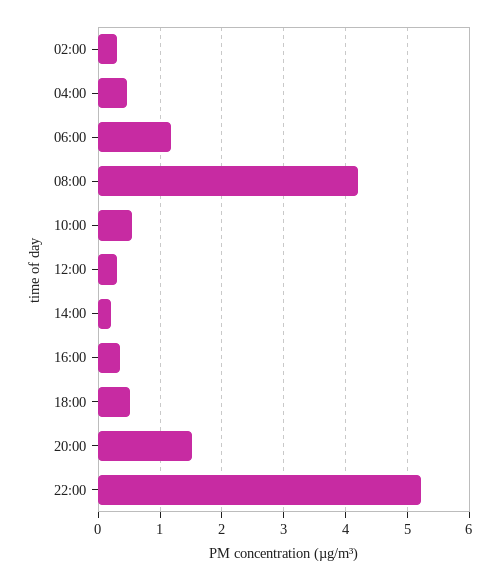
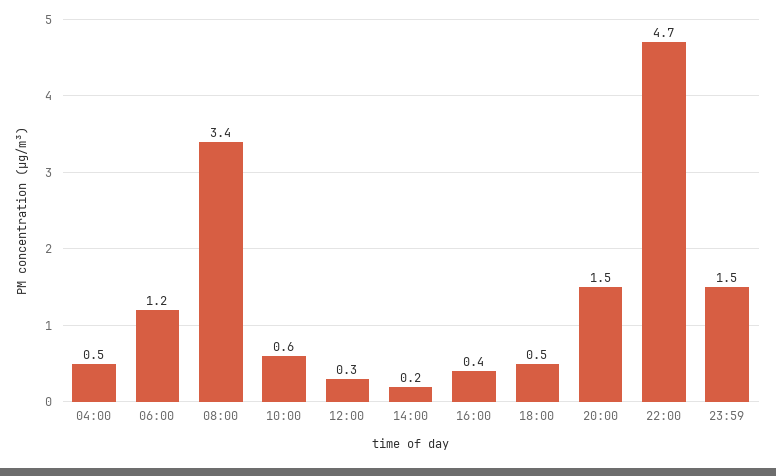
02:00: 0.3 -> none
08:00: 4.2 -> 3.4
22:00: 5.2 -> 4.7
23:59: none -> 1.5

